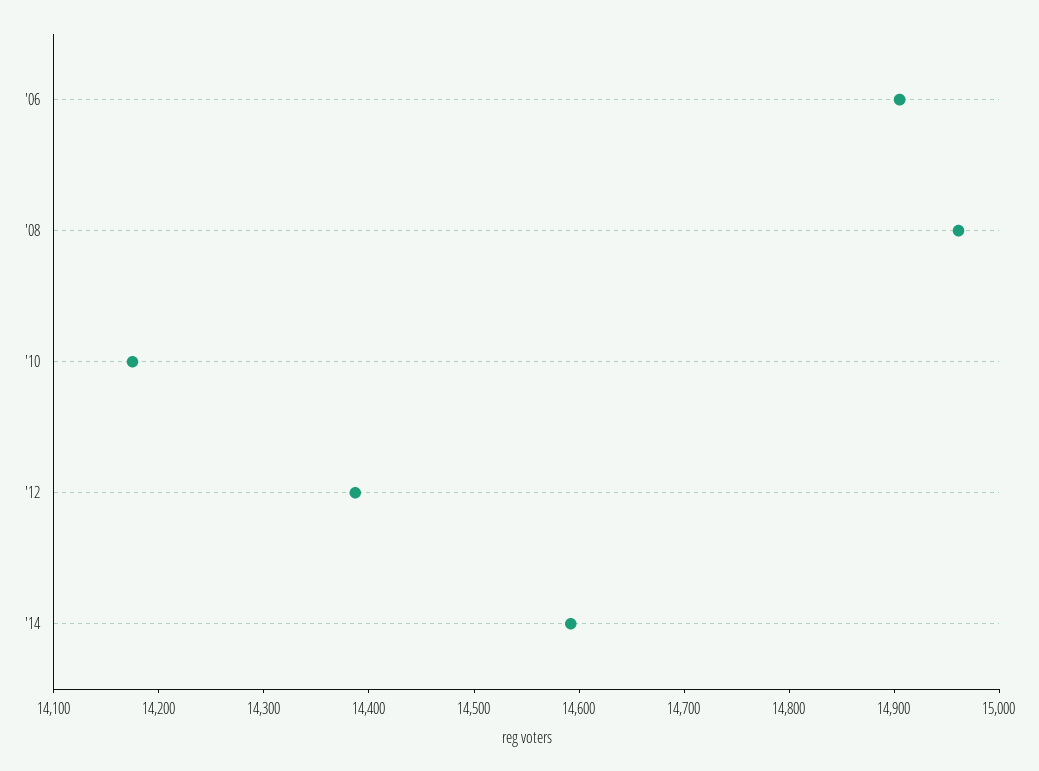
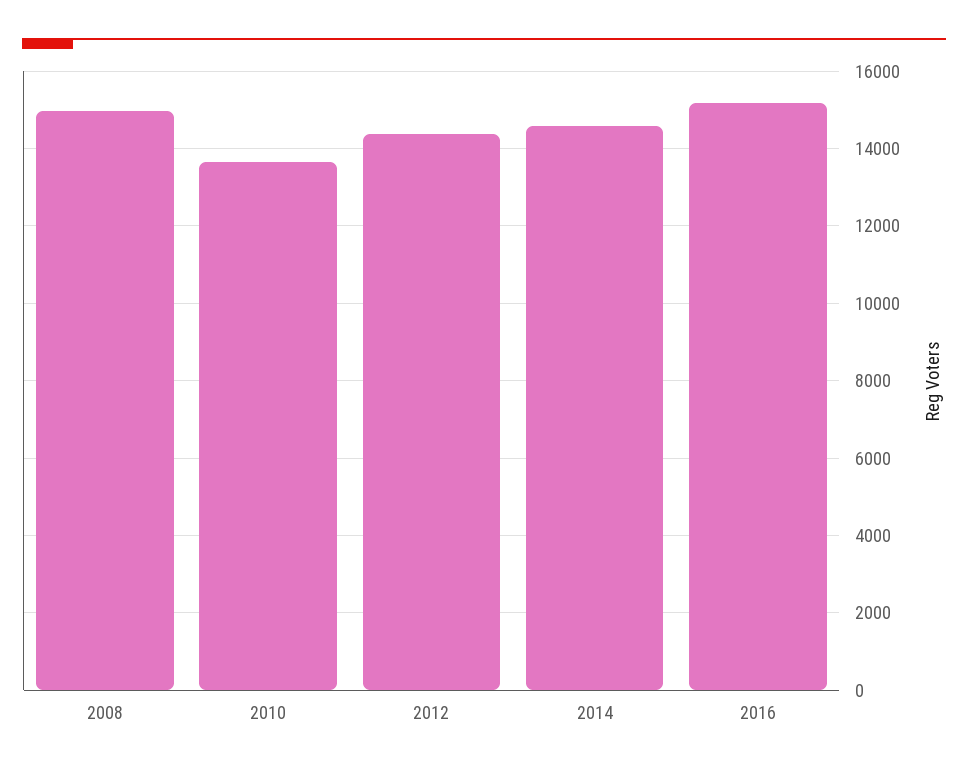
'06: 14900 -> none
'10: 14180 -> 13600
2016: none -> 15200

